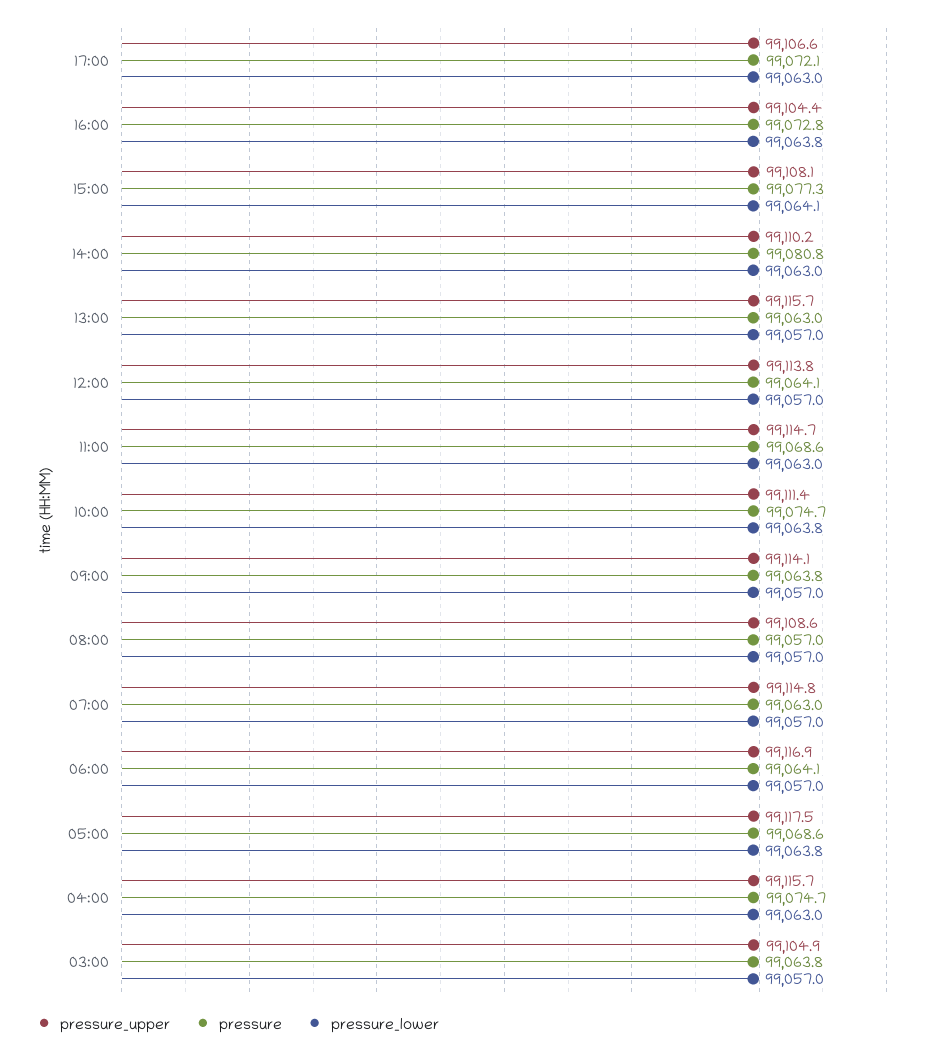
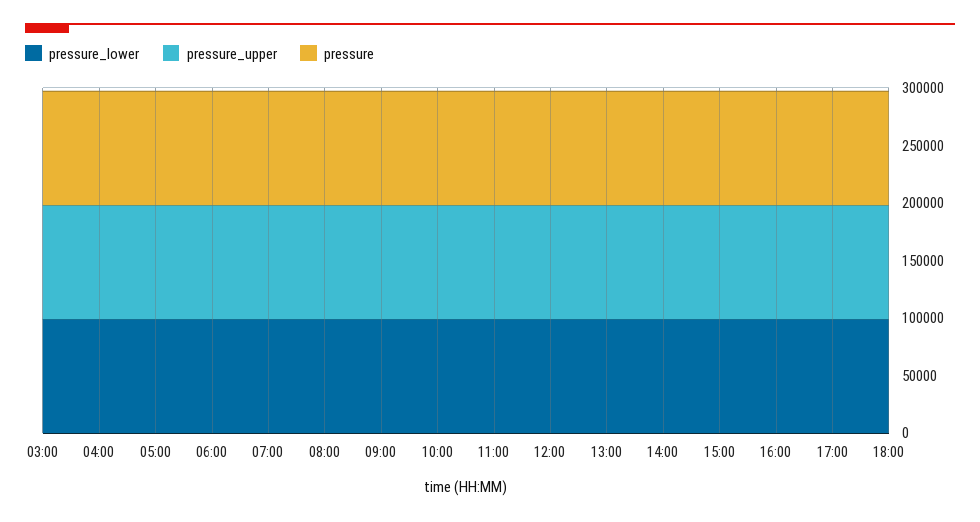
pressure_lower, 18:00: none -> 100000
pressure_upper, 18:00: none -> 100000
pressure, 18:00: none -> 100000

